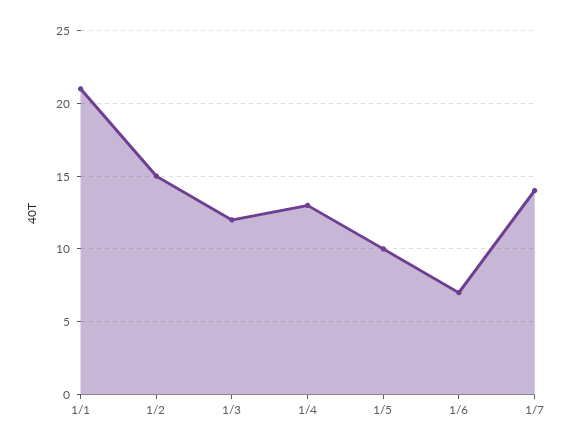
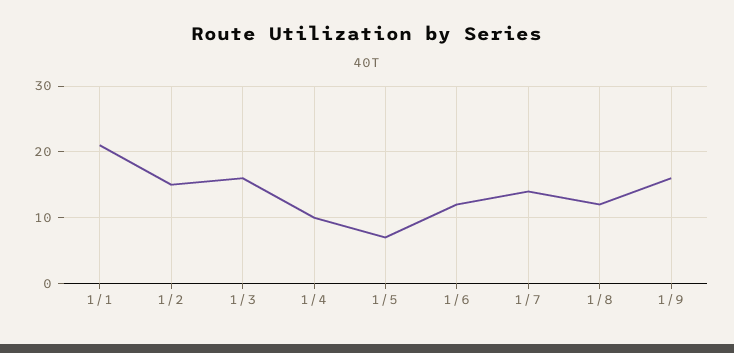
1/3: 12 -> 16
1/4: 13 -> 10
1/5: 10 -> 7
1/6: 7 -> 12
1/8: none -> 12
1/9: none -> 16

